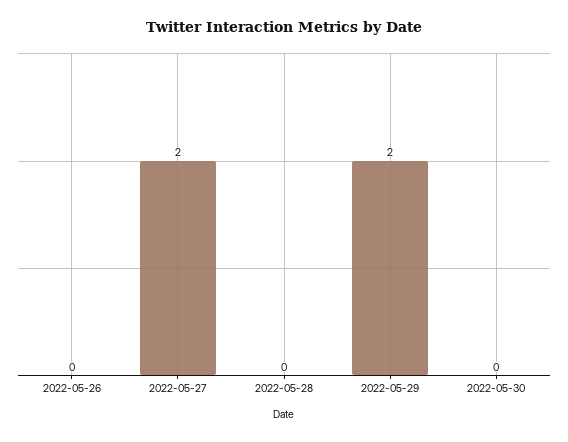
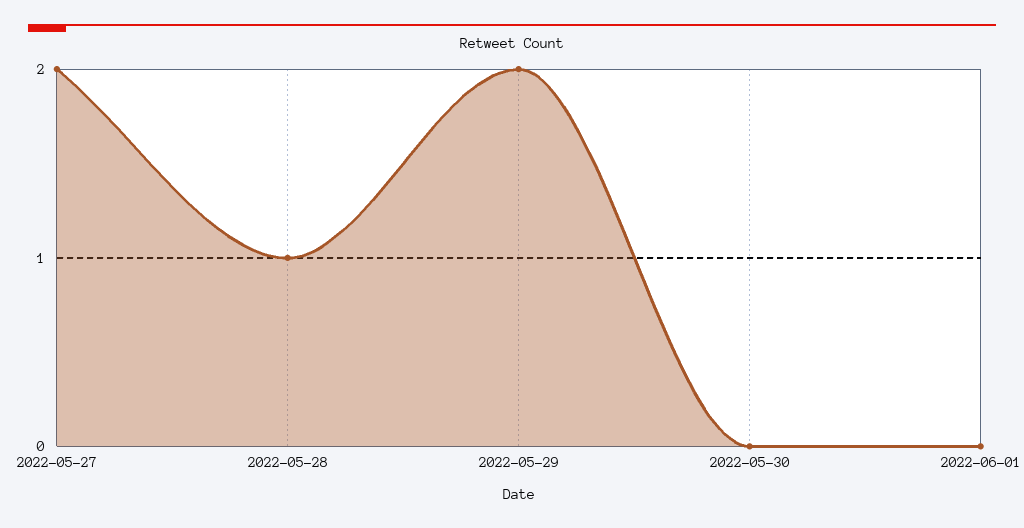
2022-05-26: 0 -> none
2022-05-28: 0 -> 1
2022-06-01: none -> 0

